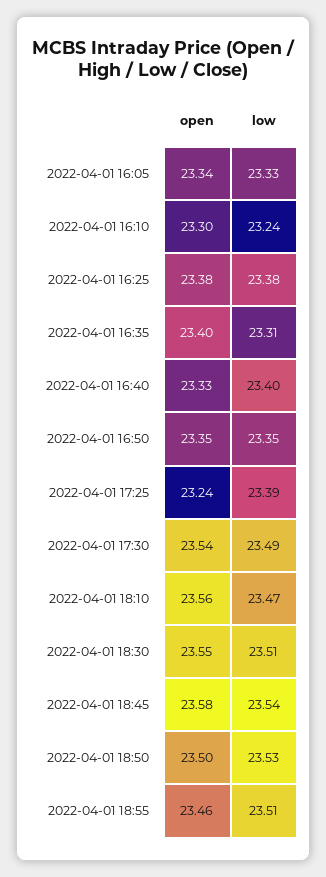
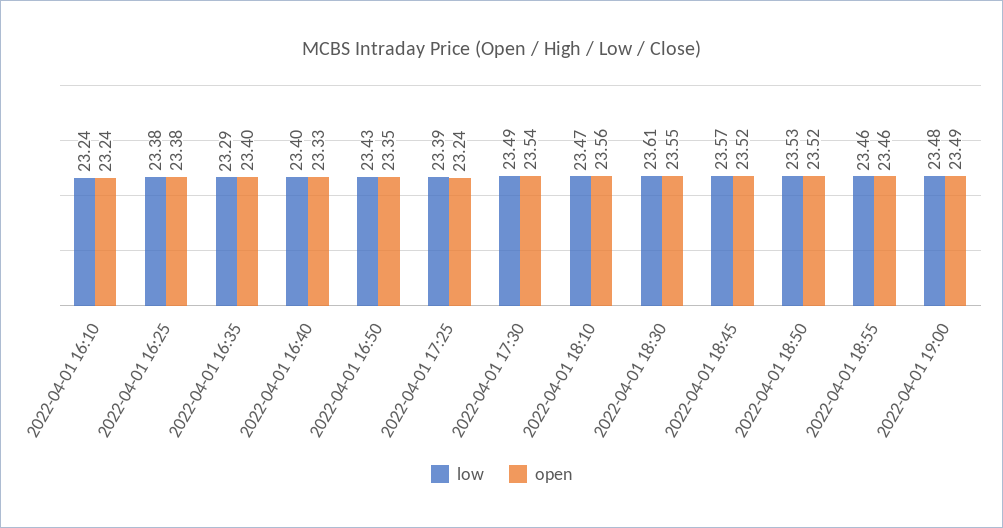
open, 2022-04-01 16:05: 23.34 -> none
low, 2022-04-01 16:05: 23.33 -> none
open, 2022-04-01 16:10: 23.3 -> 23.24
low, 2022-04-01 16:35: 23.31 -> 23.29
low, 2022-04-01 16:50: 23.35 -> 23.43
low, 2022-04-01 18:30: 23.51 -> 23.61
open, 2022-04-01 18:45: 23.58 -> 23.52
low, 2022-04-01 18:45: 23.54 -> 23.57
open, 2022-04-01 18:50: 23.5 -> 23.52
low, 2022-04-01 18:55: 23.51 -> 23.46
low, 2022-04-01 19:00: none -> 23.48
open, 2022-04-01 19:00: none -> 23.49

